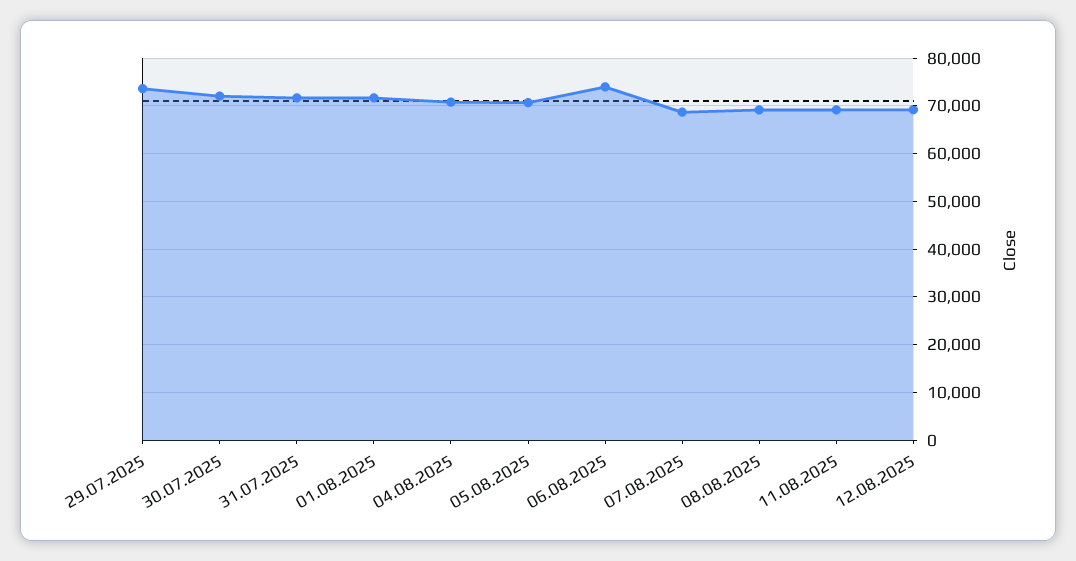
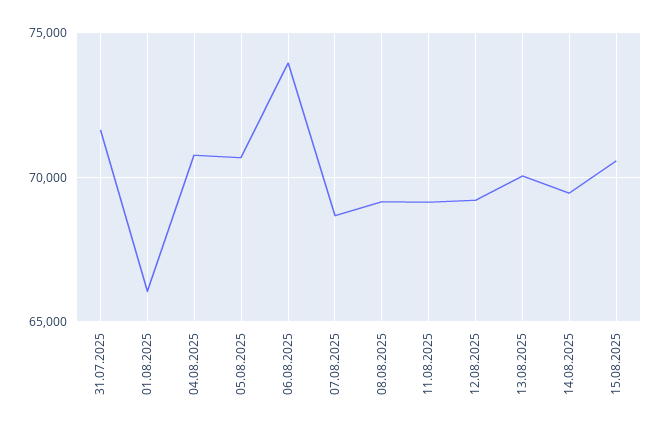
29.07.2025: 74000 -> none
30.07.2025: 72000 -> none
01.08.2025: 72000 -> 66000
13.08.2025: none -> 70000
14.08.2025: none -> 69500
15.08.2025: none -> 70500

